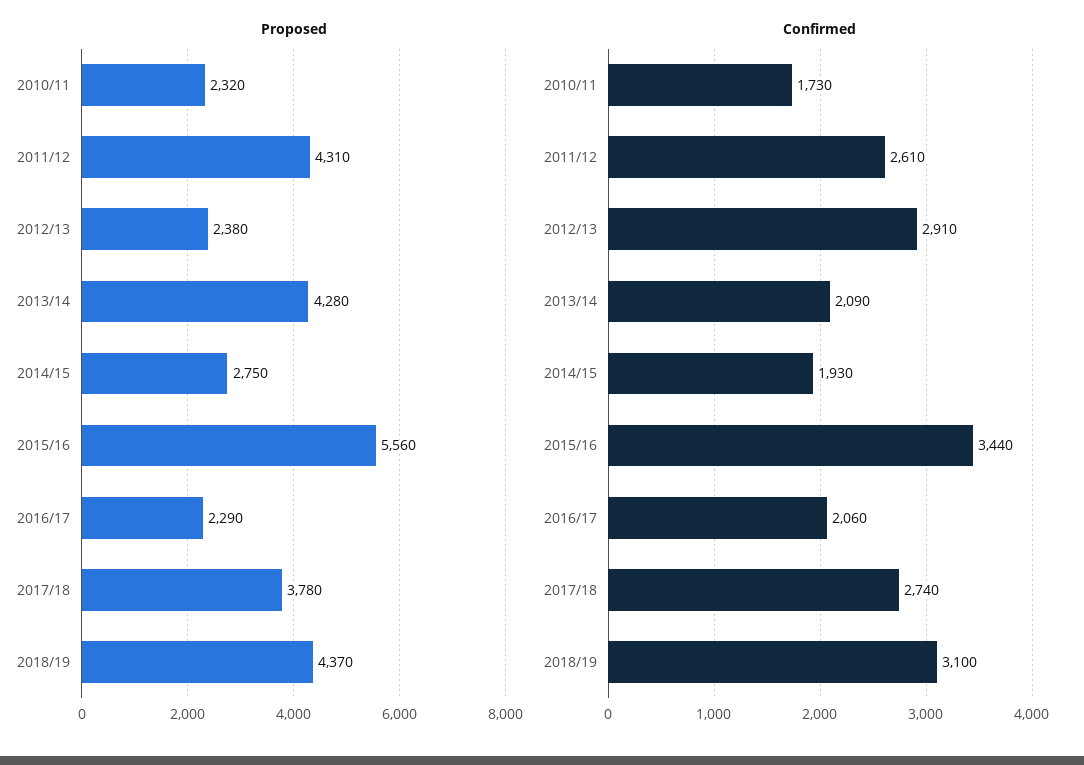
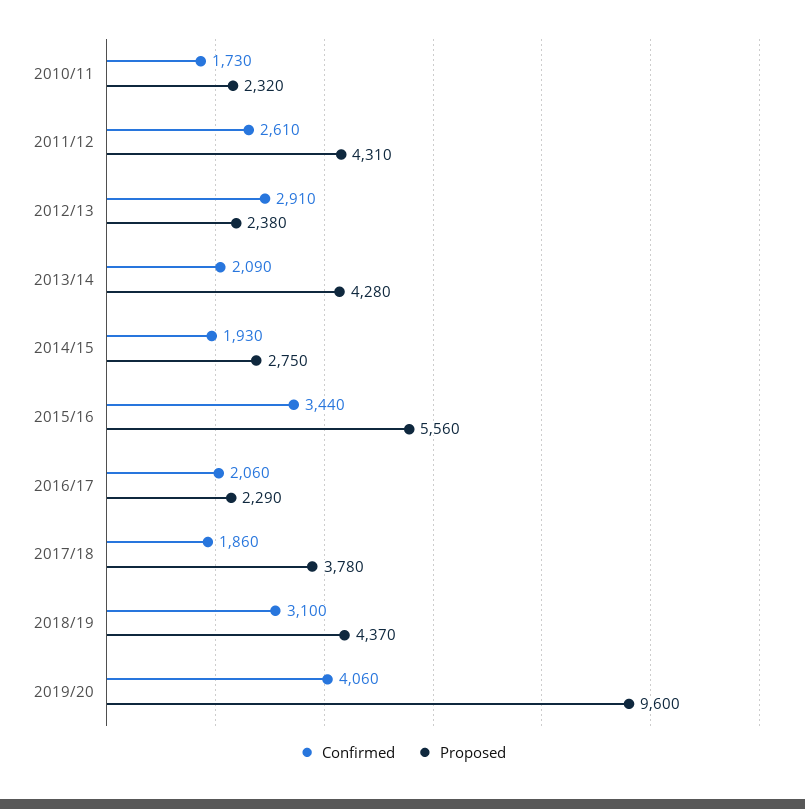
Confirmed, 2017/18: 2740 -> 1860
Confirmed, 2019/20: none -> 4060
Proposed, 2019/20: none -> 9600

